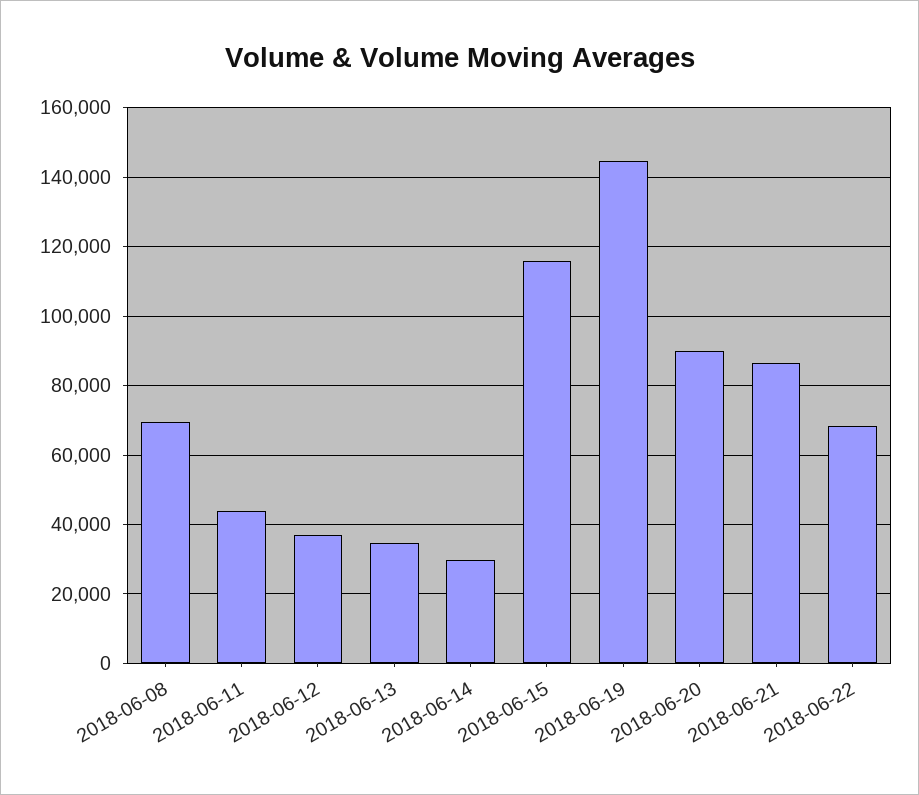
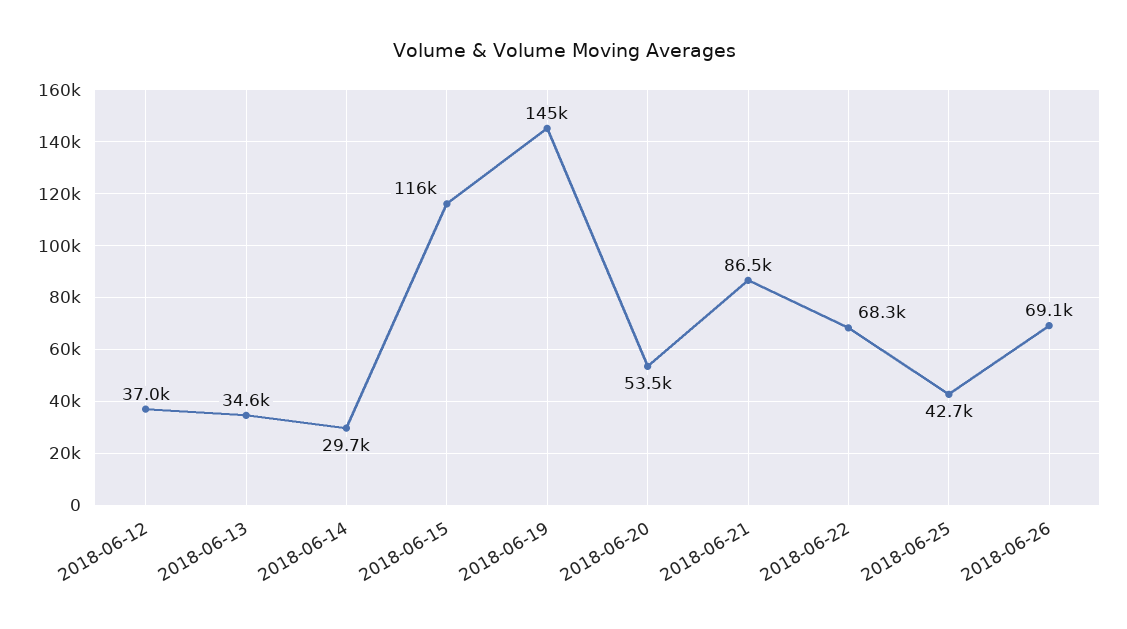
2018-06-08: 70000 -> none
2018-06-11: 44000 -> none
2018-06-20: 90000 -> 53500
2018-06-25: none -> 42700
2018-06-26: none -> 69100

